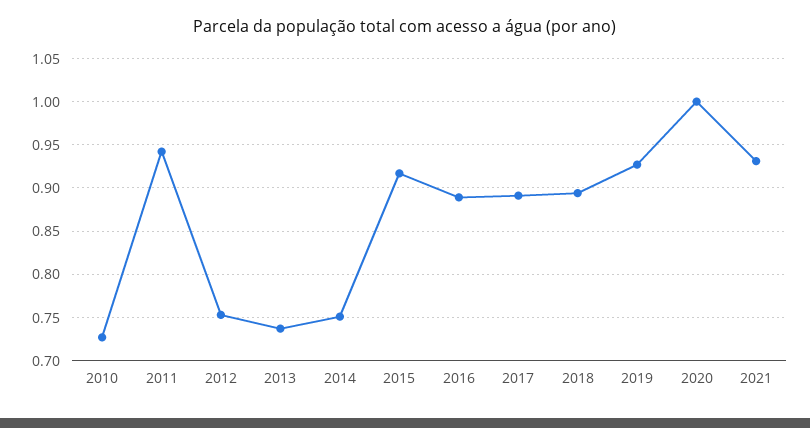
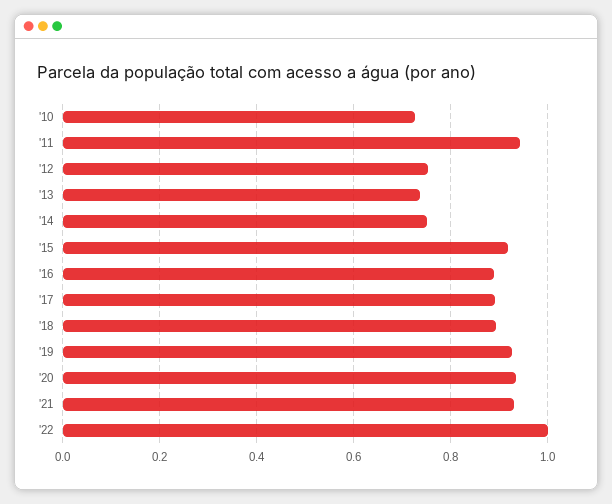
2020: 1 -> 0.94
'22: none -> 1

